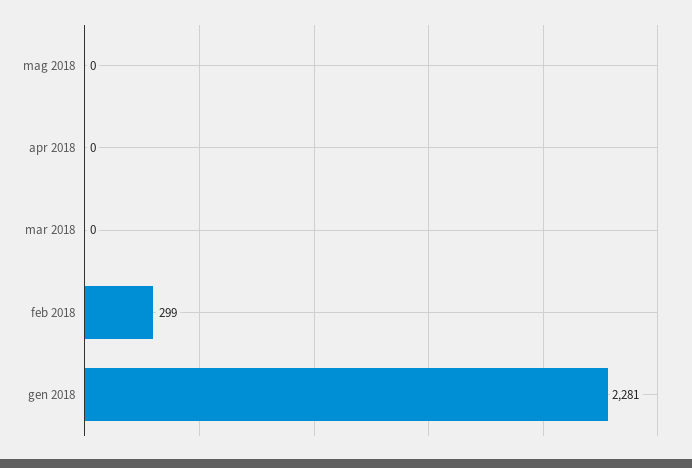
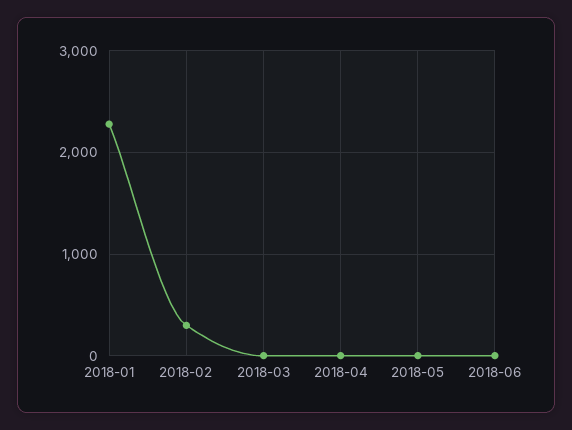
2018-06: none -> 0

